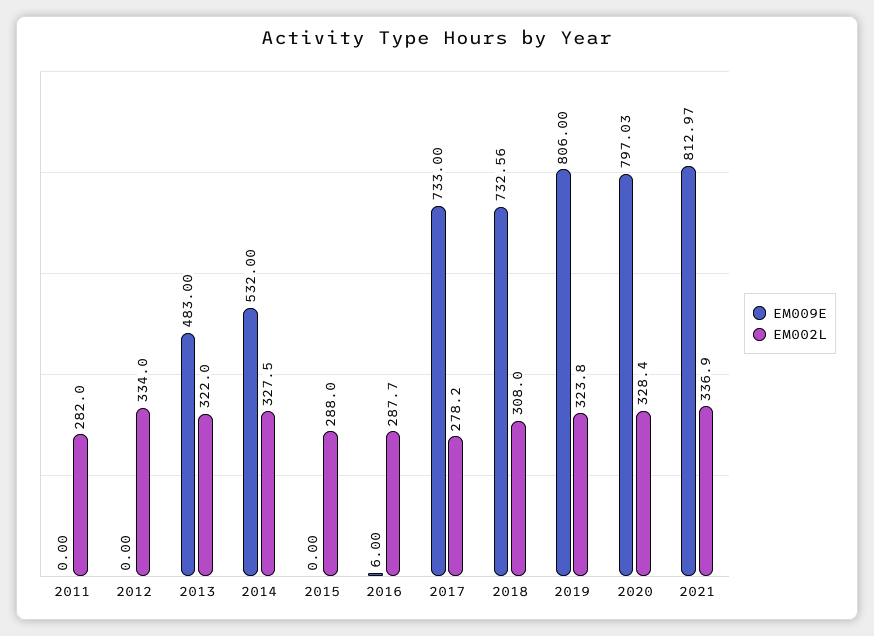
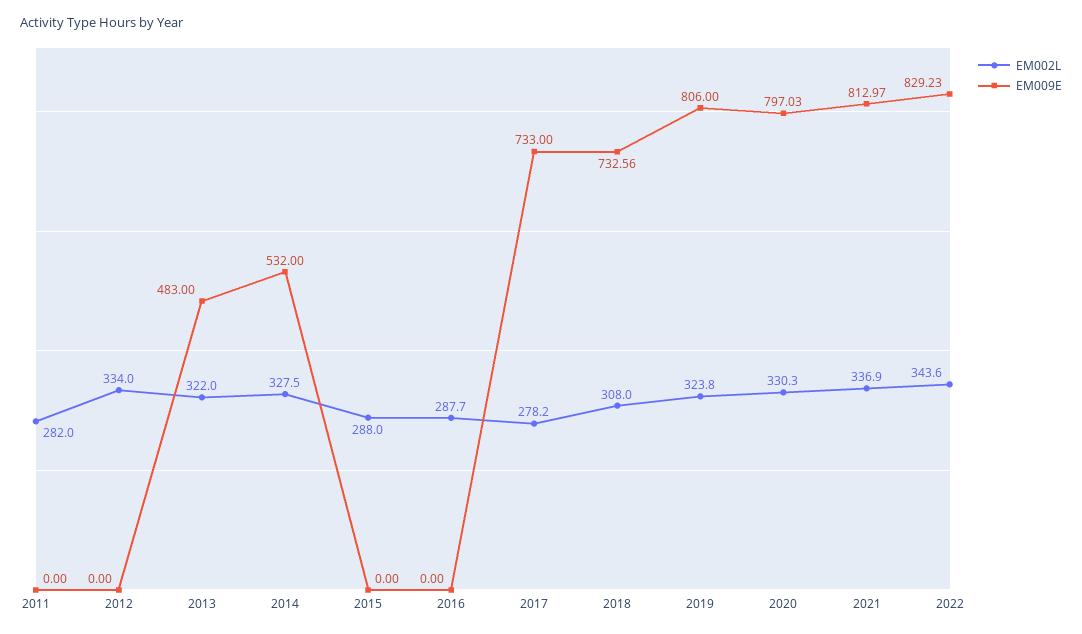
EM009E, 2016: 6 -> 0
EM002L, 2020: 328.4 -> 330.3
EM002L, 2022: none -> 343.6
EM009E, 2022: none -> 829.23

